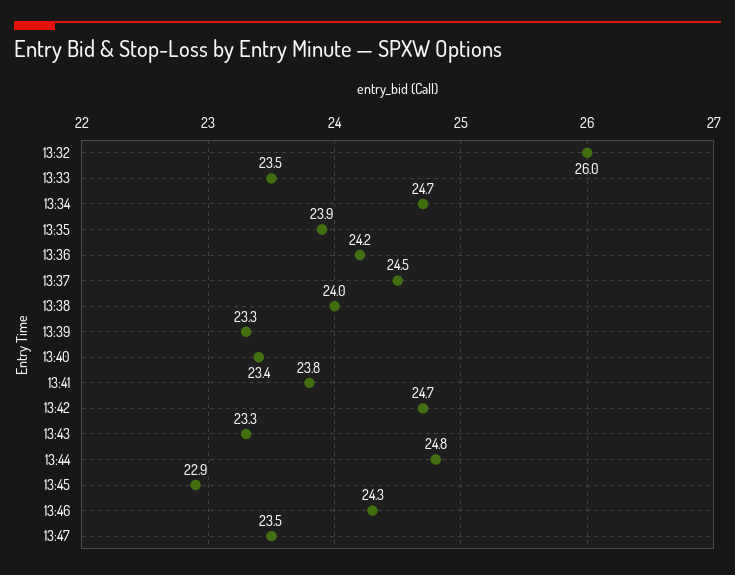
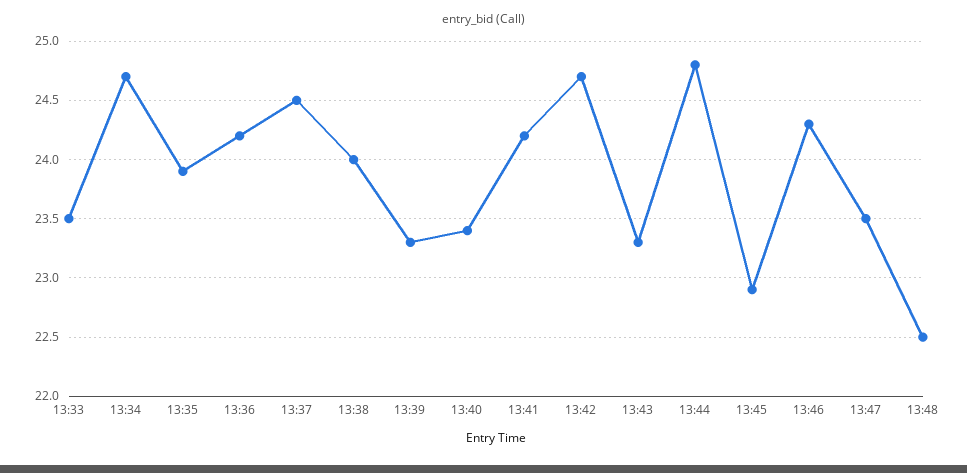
13:32: 26 -> none
13:41: 23.8 -> 24.2
13:48: none -> 22.5

